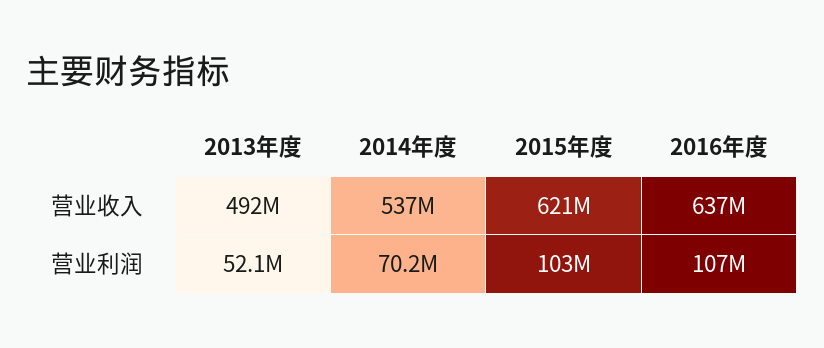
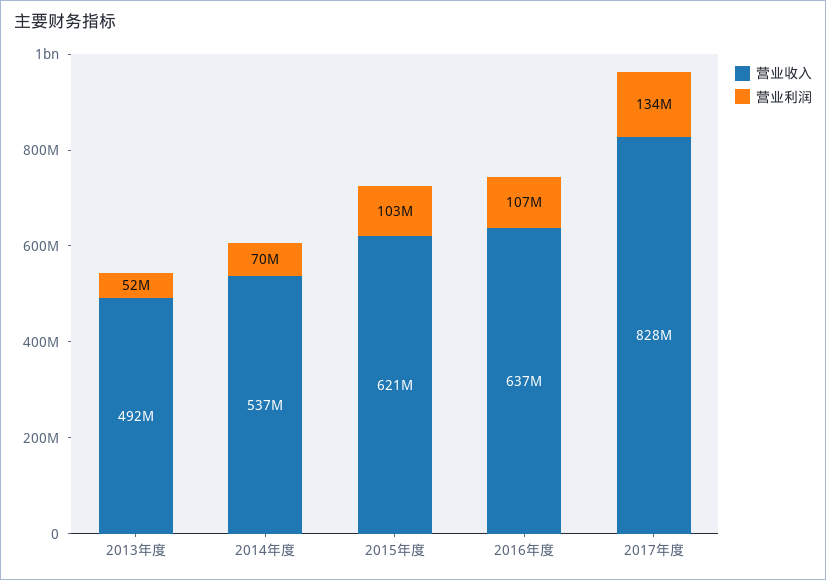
营业收入, 2017年度: none -> 828000000
营业利润, 2017年度: none -> 134000000

